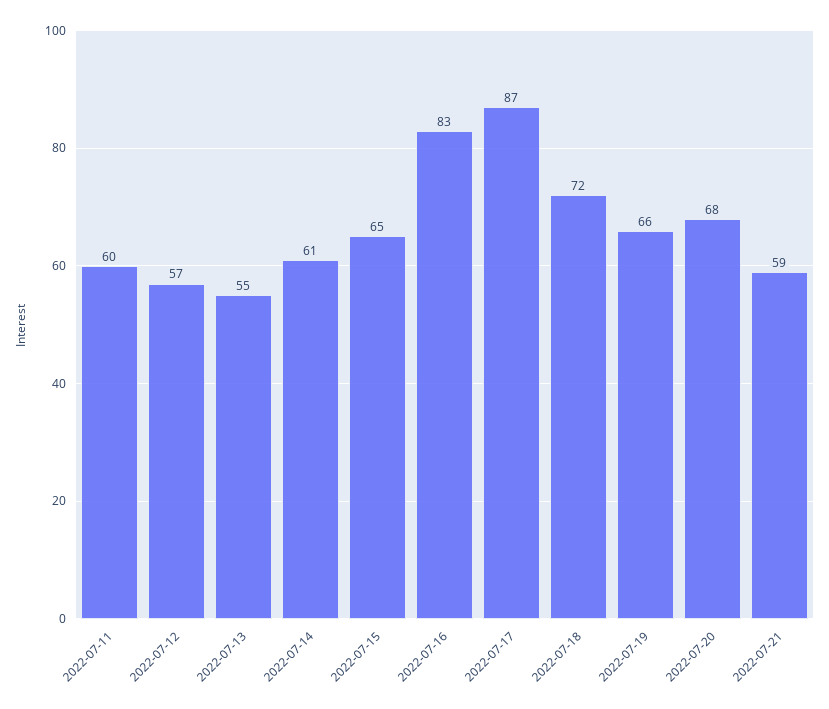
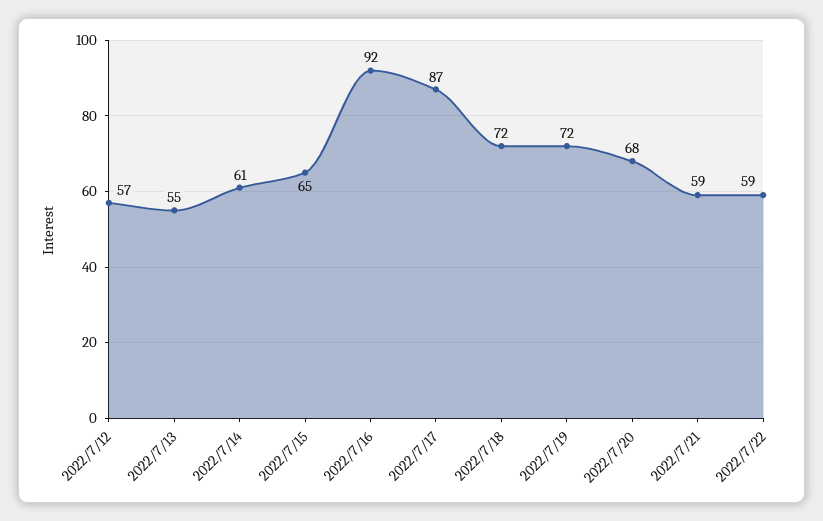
2022-07-11: 60 -> none
2022-07-16: 83 -> 92
2022-07-19: 66 -> 72
2022/7/22: none -> 59

